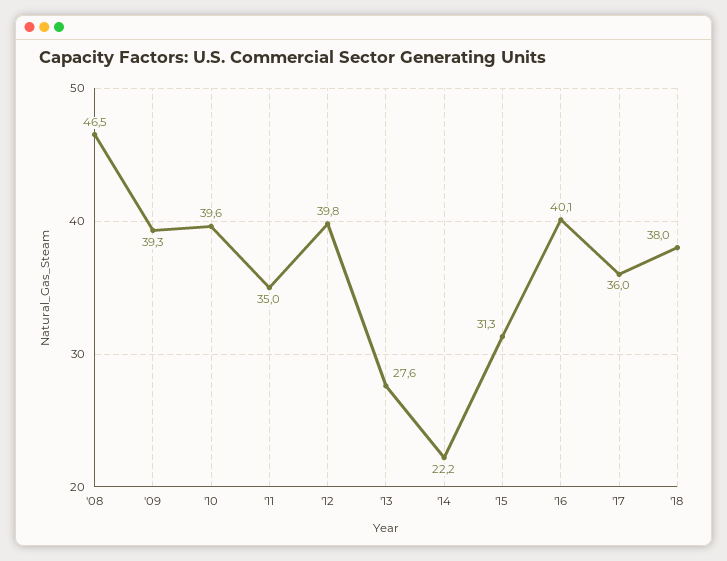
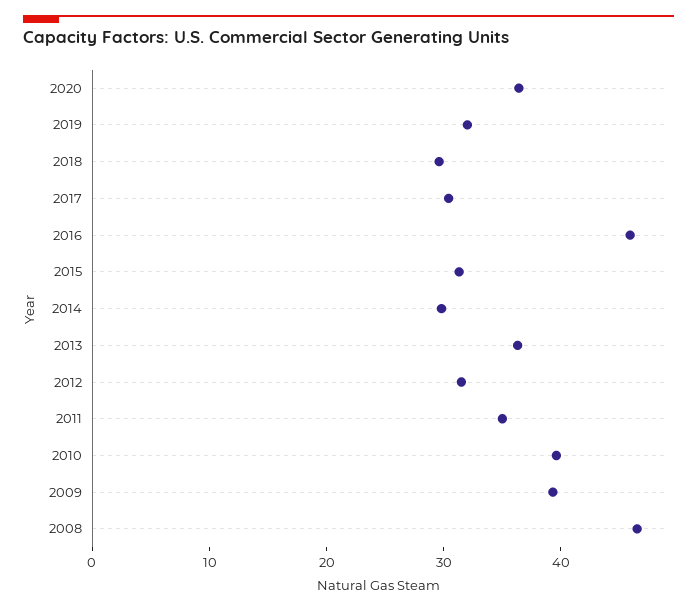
'12: 39.8 -> 32
'13: 27.6 -> 36
'14: 22.2 -> 30
'16: 40.1 -> 46
'17: 36 -> 30
'18: 38 -> 30
2020: none -> 36
2019: none -> 32

